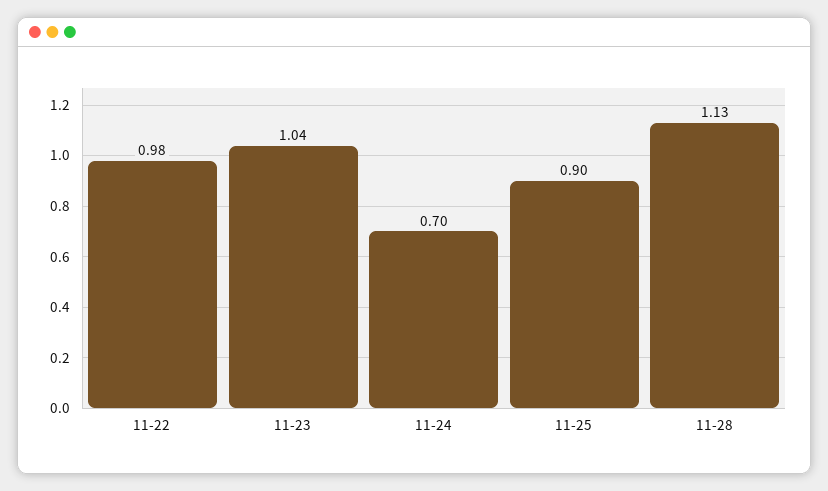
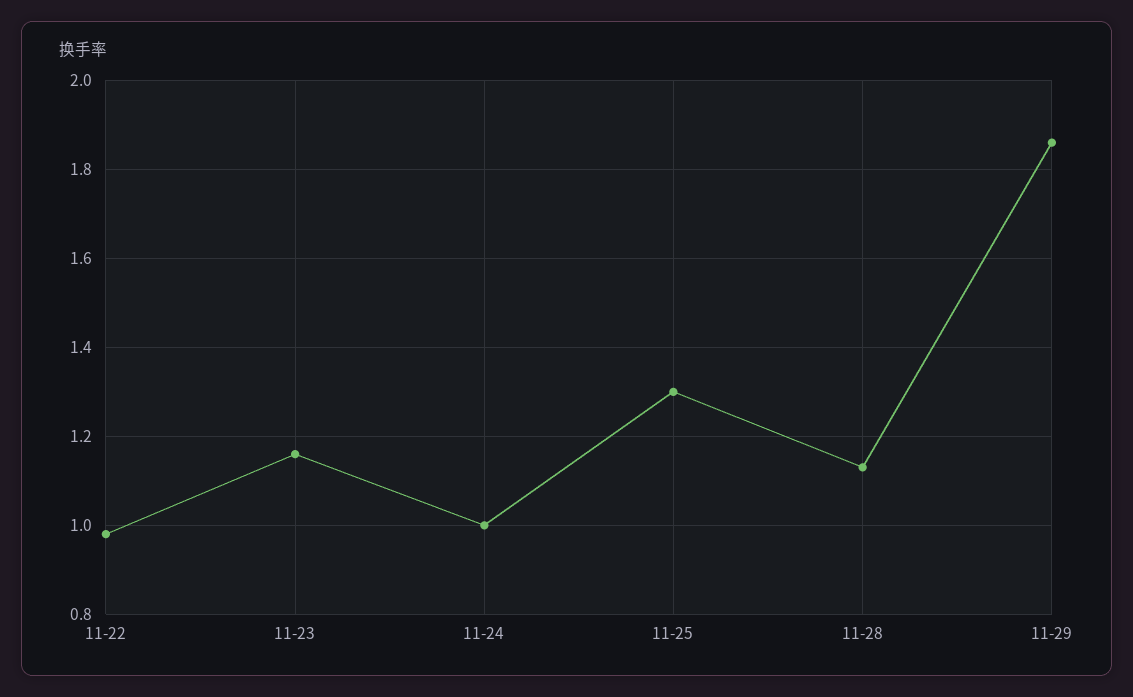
11-23: 1.04 -> 1.15
11-24: 0.7 -> 1
11-25: 0.9 -> 1.3
11-29: none -> 1.85

